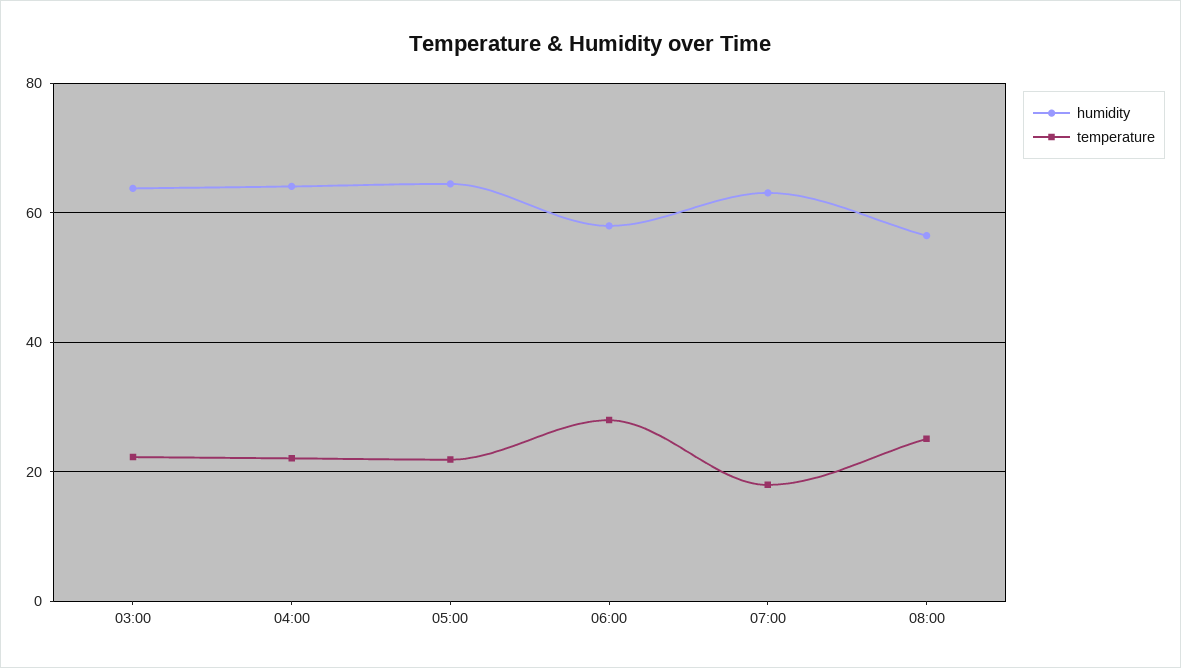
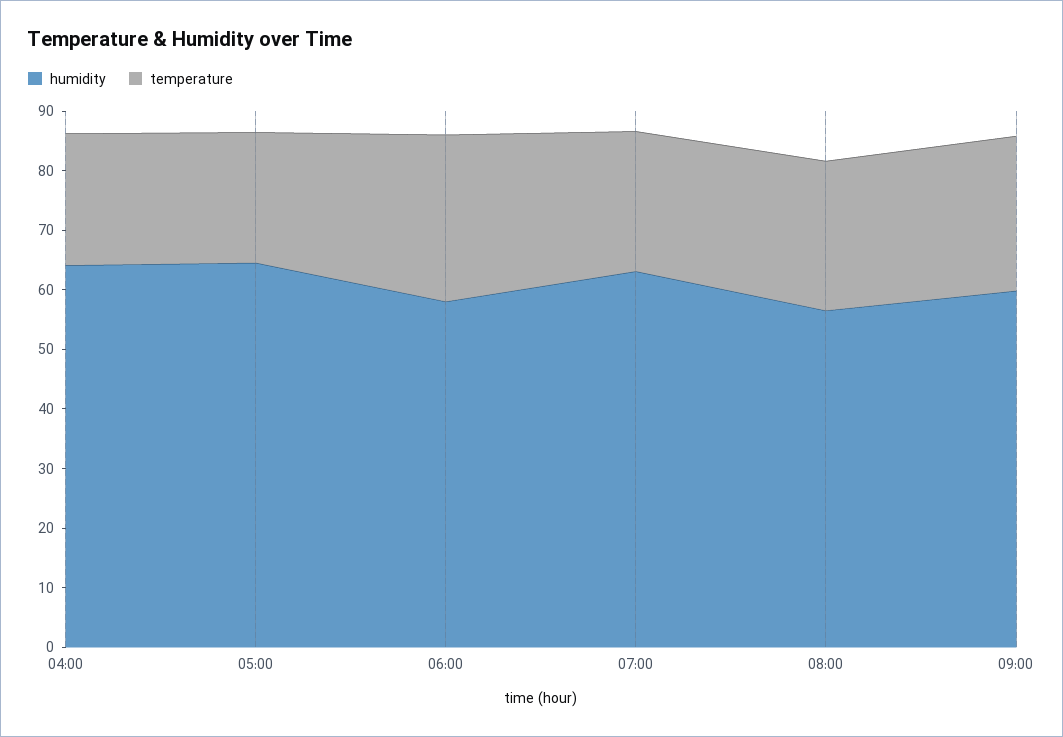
humidity, 03:00: 64 -> none
temperature, 03:00: 22 -> none
temperature, 07:00: 18 -> 24
humidity, 09:00: none -> 60
temperature, 09:00: none -> 26

